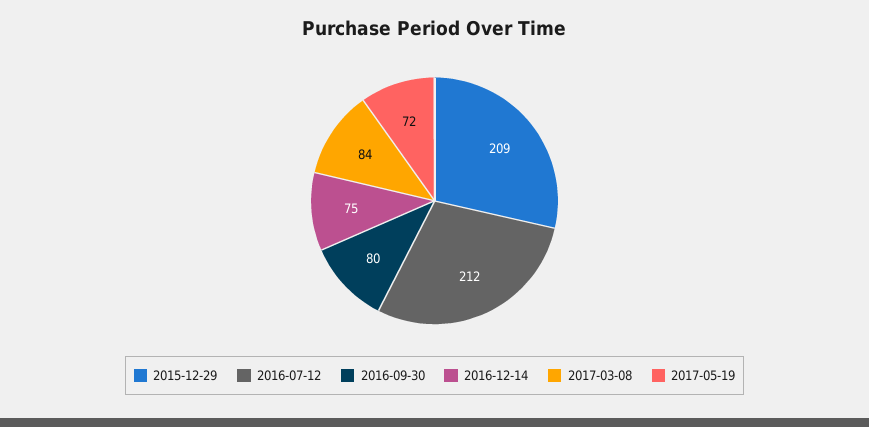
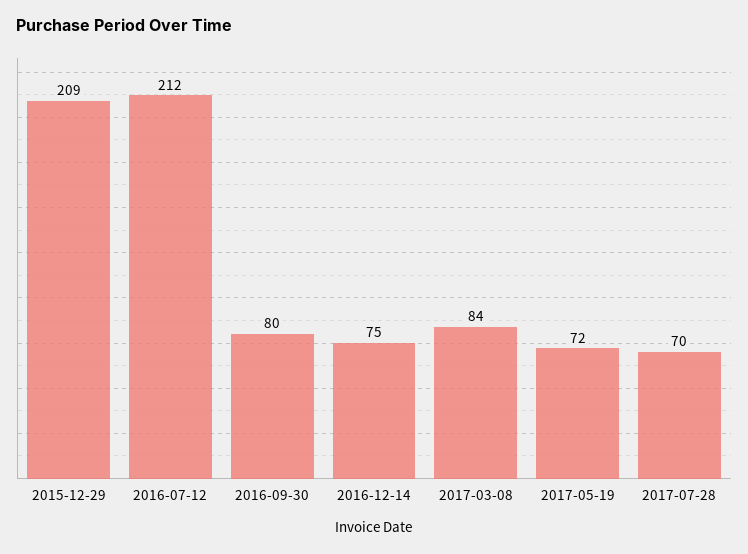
2017-07-28: none -> 70

